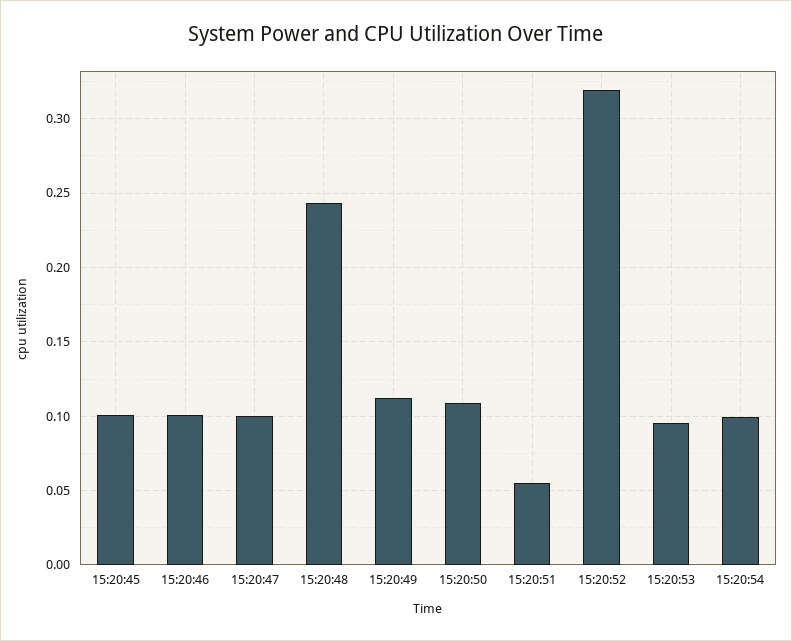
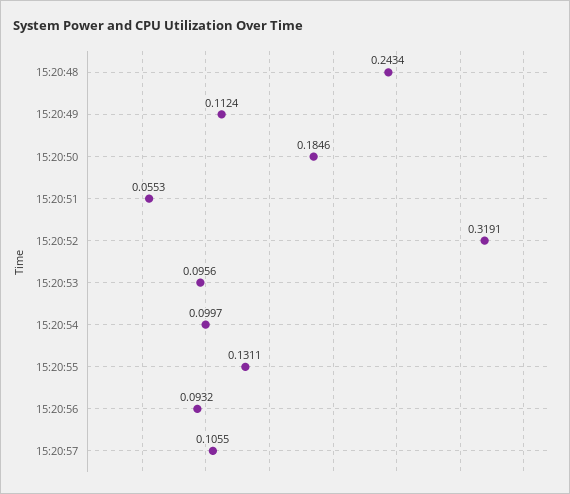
15:20:45: 0.1 -> none
15:20:46: 0.1 -> none
15:20:47: 0.1 -> none
15:20:50: 0.11 -> 0.1846
15:20:55: none -> 0.1311
15:20:56: none -> 0.0932
15:20:57: none -> 0.1055

